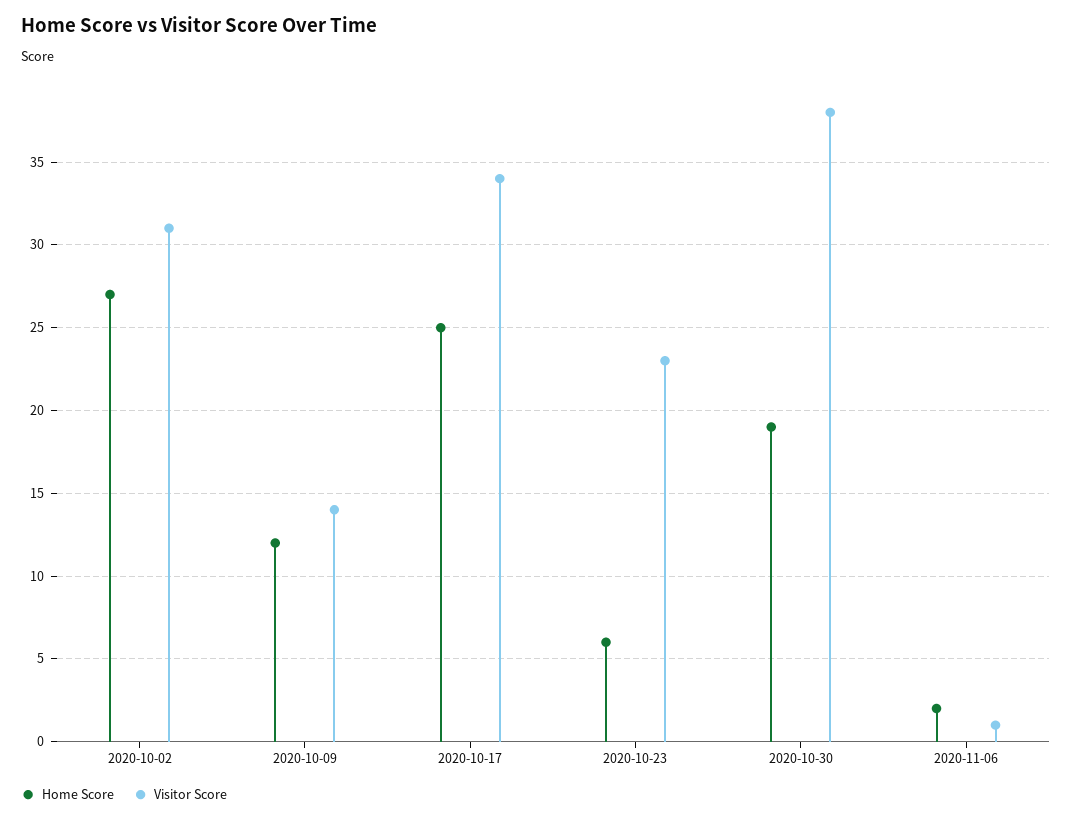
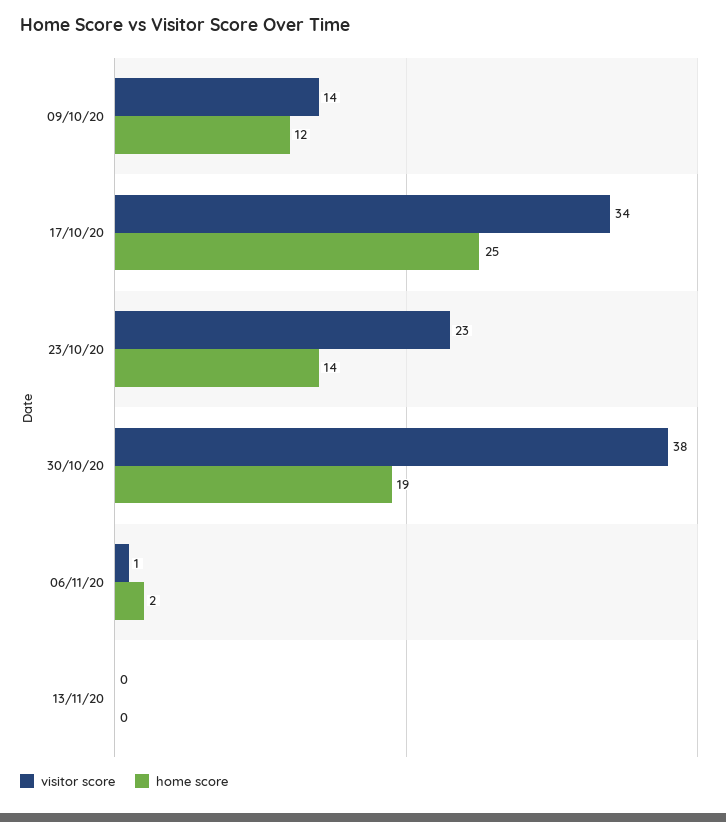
Home Score, 2020-10-02: 27 -> none
Visitor Score, 2020-10-02: 31 -> none
Home Score, 2020-10-23: 6 -> 14
Visitor Score, 13/11/20: none -> 0
Home Score, 13/11/20: none -> 0

